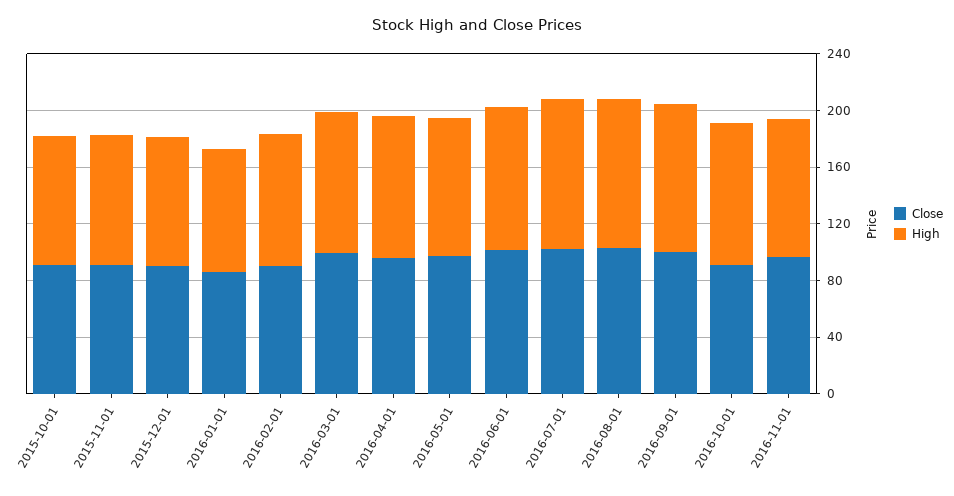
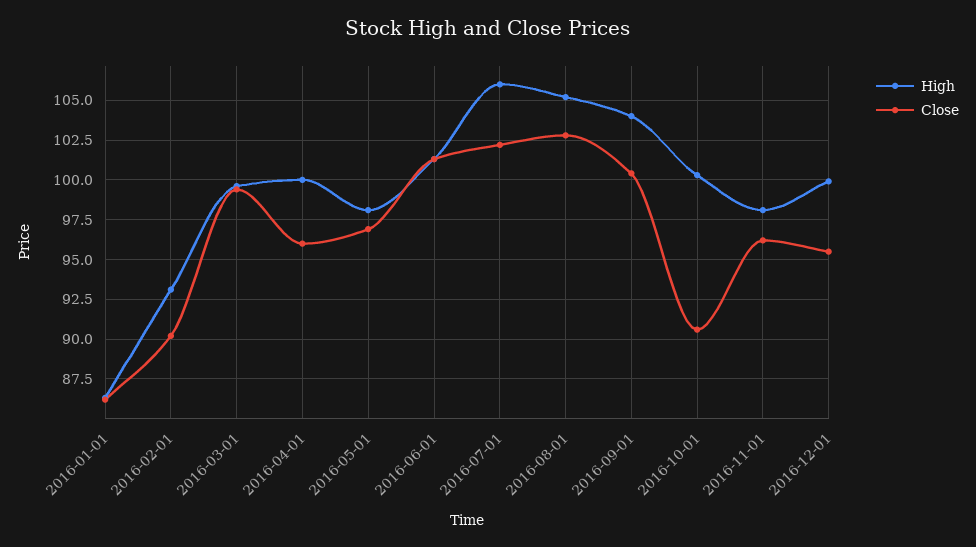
Close, 2015-10-01: 90 -> none
High, 2015-10-01: 90 -> none
Close, 2015-11-01: 90 -> none
High, 2015-11-01: 90 -> none
Close, 2015-12-01: 90 -> none
High, 2015-12-01: 90 -> none
High, 2016-12-01: none -> 100
Close, 2016-12-01: none -> 95.5

